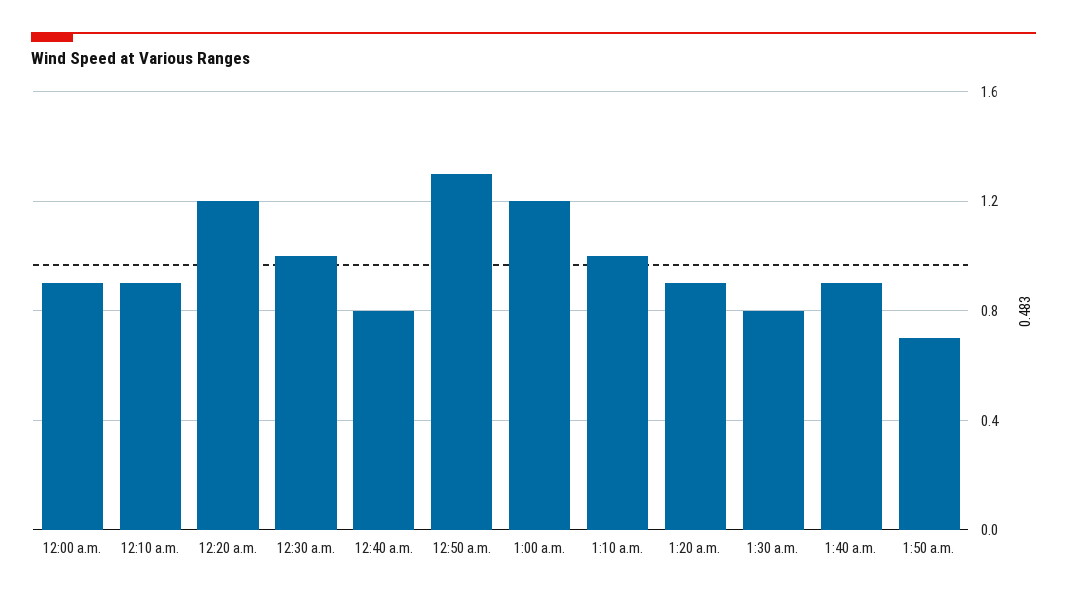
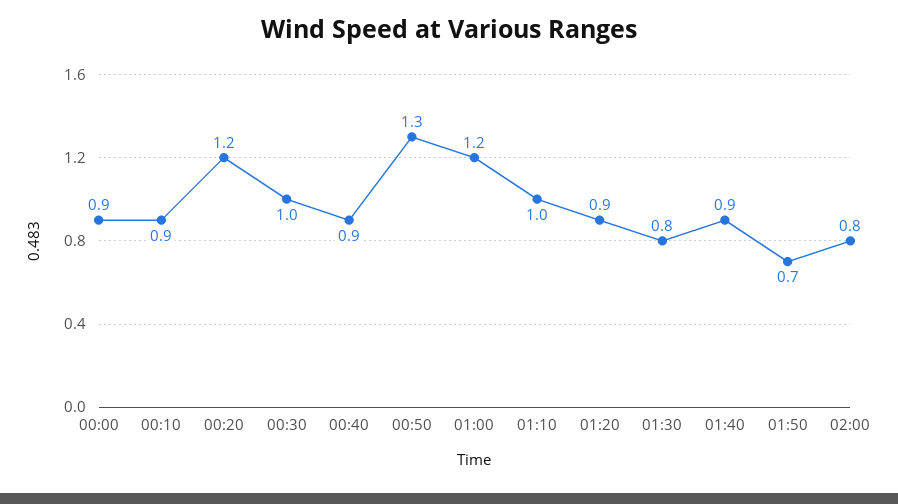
12:40 a.m.: 0.8 -> 0.9
02:00: none -> 0.8

